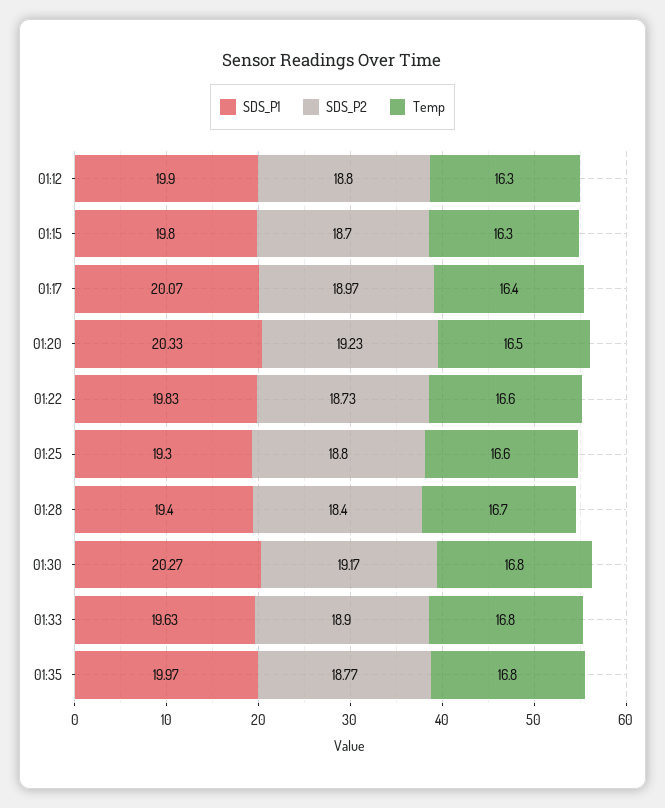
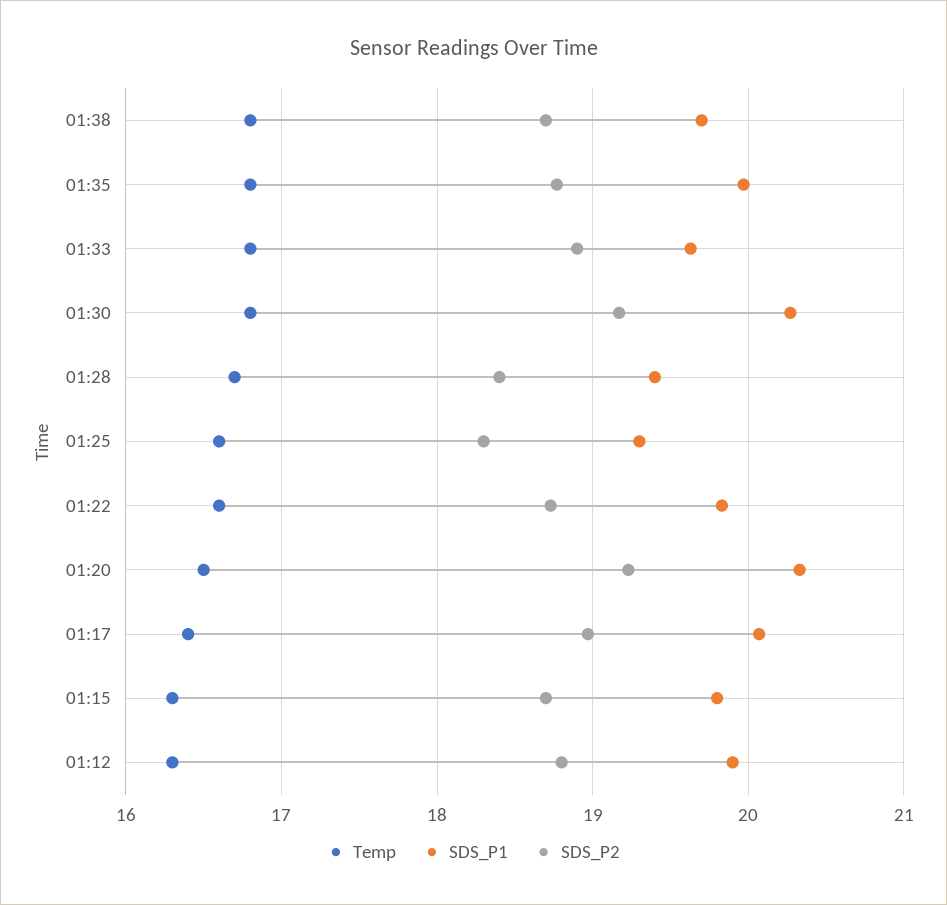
SDS_P2, 01:25: 18.8 -> 18.3
Temp, 01:38: none -> 16.8
SDS_P1, 01:38: none -> 19.7
SDS_P2, 01:38: none -> 18.7

